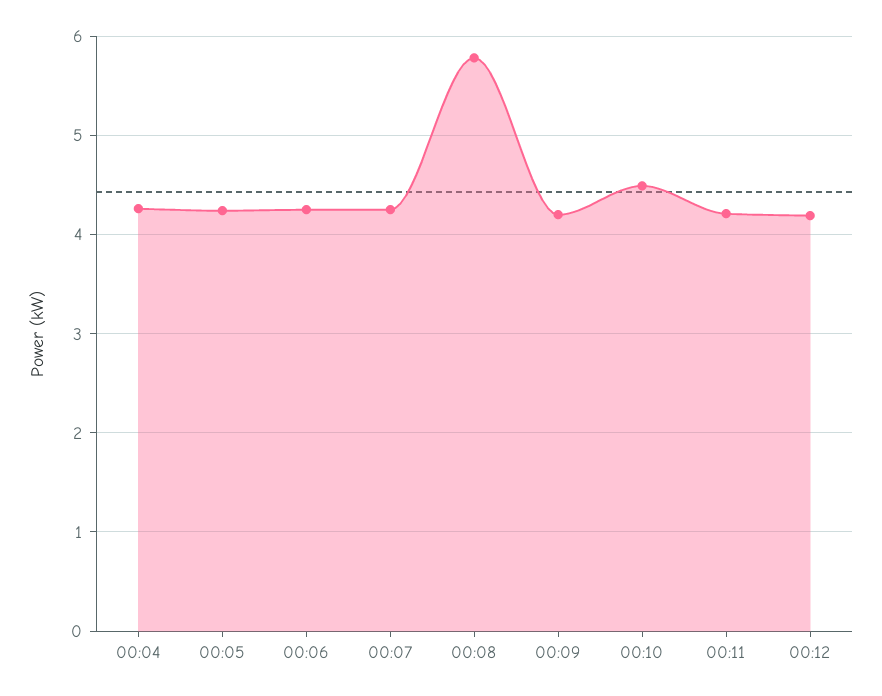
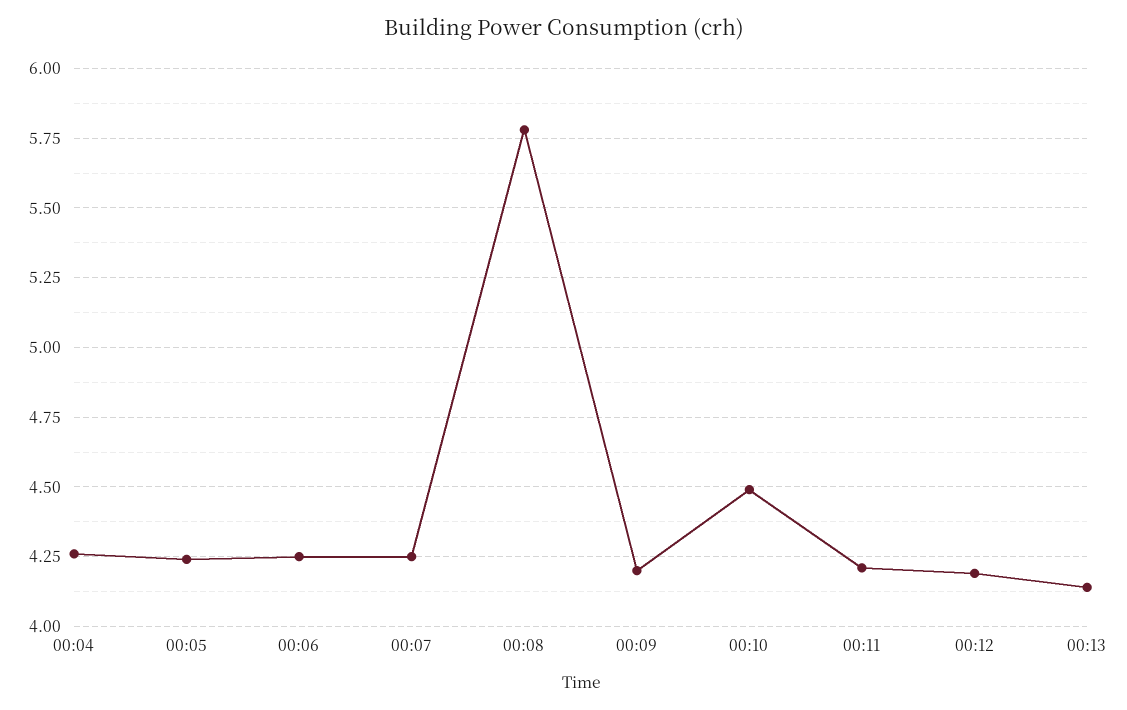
00:13: none -> 4.15

